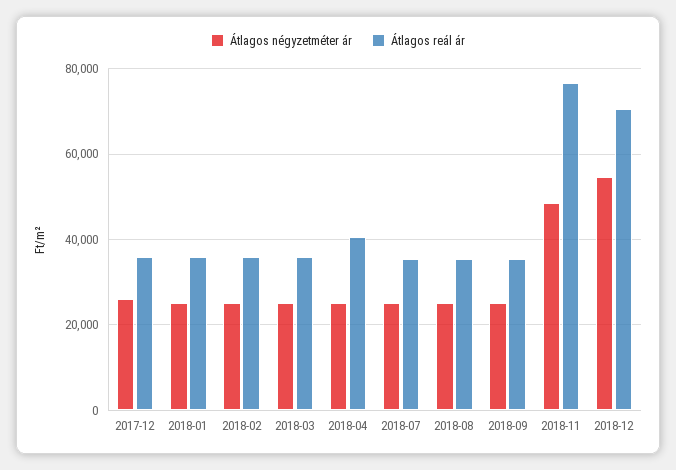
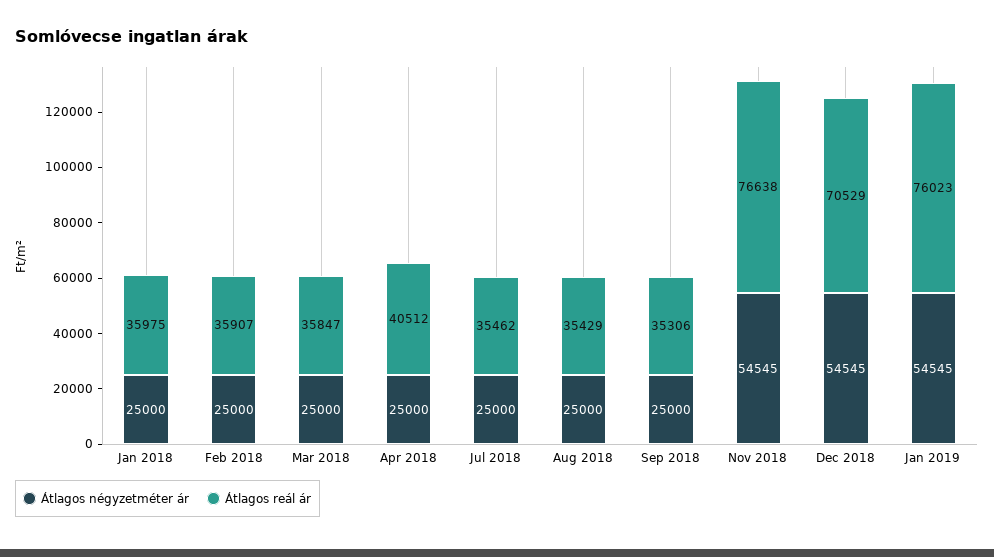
Átlagos négyzetméter ár, 2017-12: 26000 -> none
Átlagos reál ár, 2017-12: 36000 -> none
Átlagos négyzetméter ár, 2018-11: 48000 -> 54545
Átlagos négyzetméter ár, Jan 2019: none -> 54545
Átlagos reál ár, Jan 2019: none -> 76023

